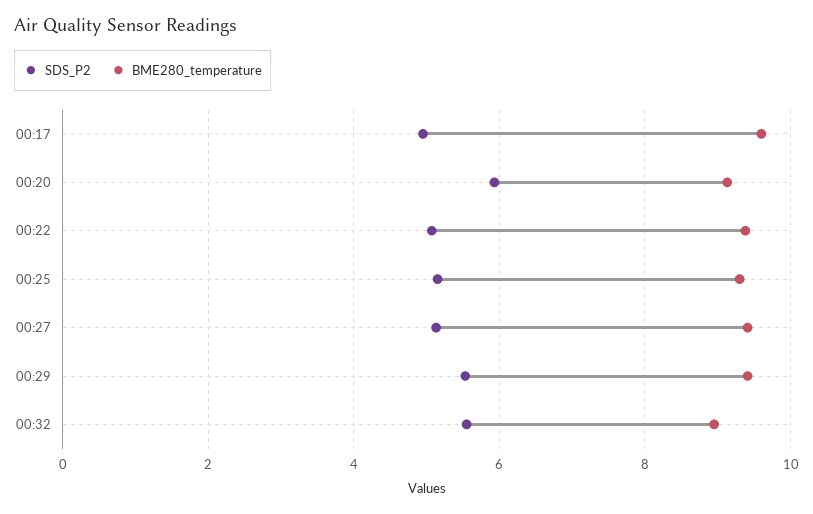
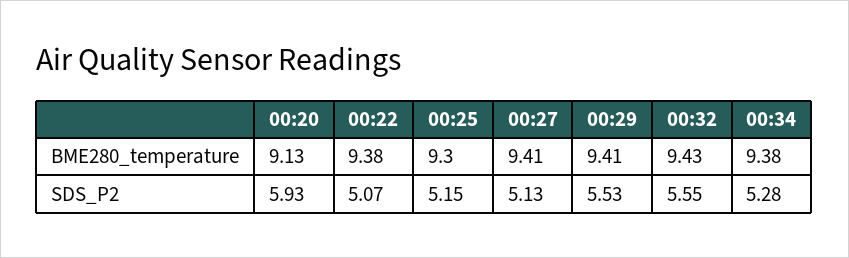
SDS_P2, 00:17: 5 -> none
BME280_temperature, 00:17: 9.6 -> none
BME280_temperature, 00:32: 9 -> 9.43
BME280_temperature, 00:34: none -> 9.38
SDS_P2, 00:34: none -> 5.28

